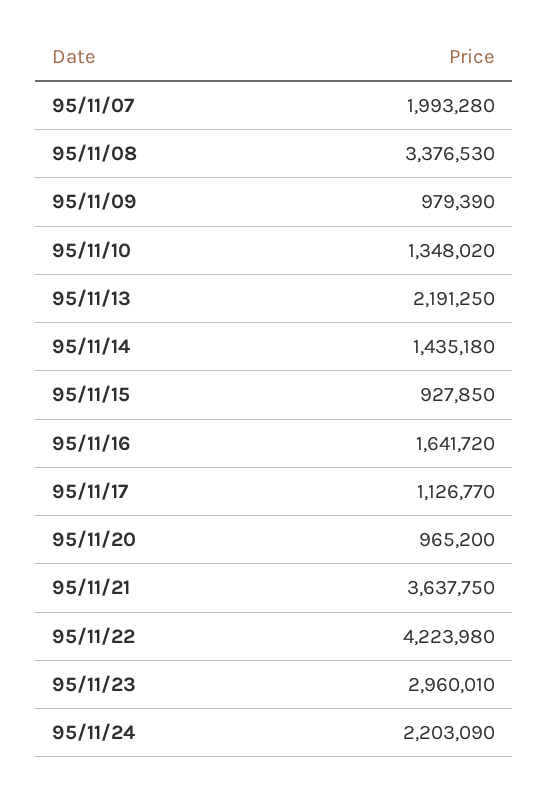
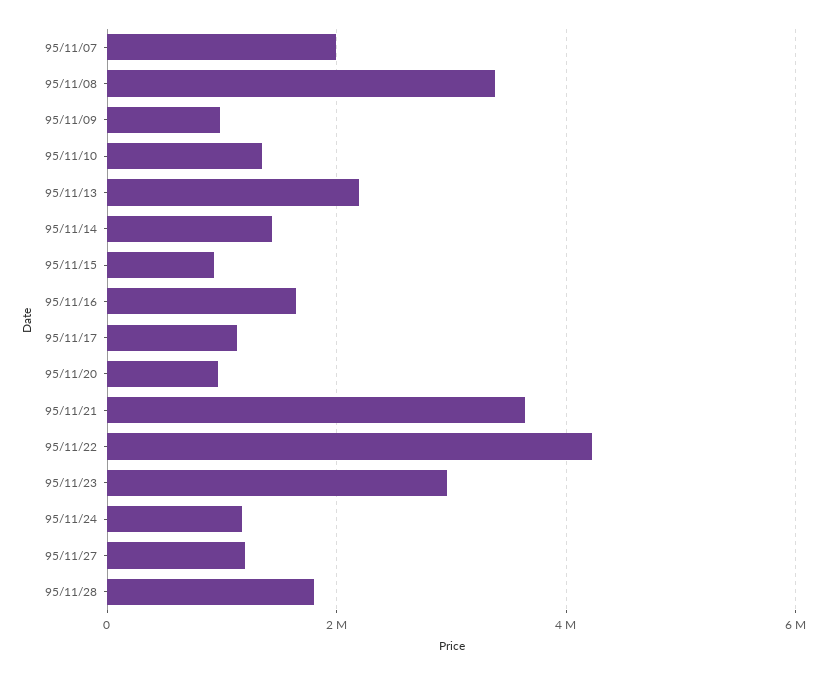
95/11/24: 2203090 -> 1200000
95/11/27: none -> 1200000
95/11/28: none -> 1800000

